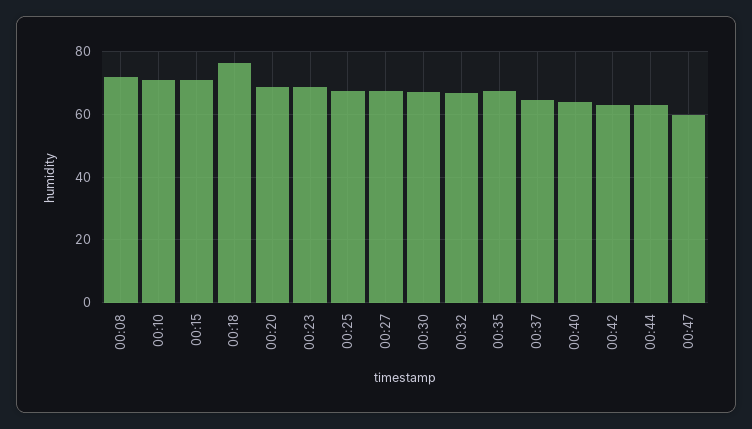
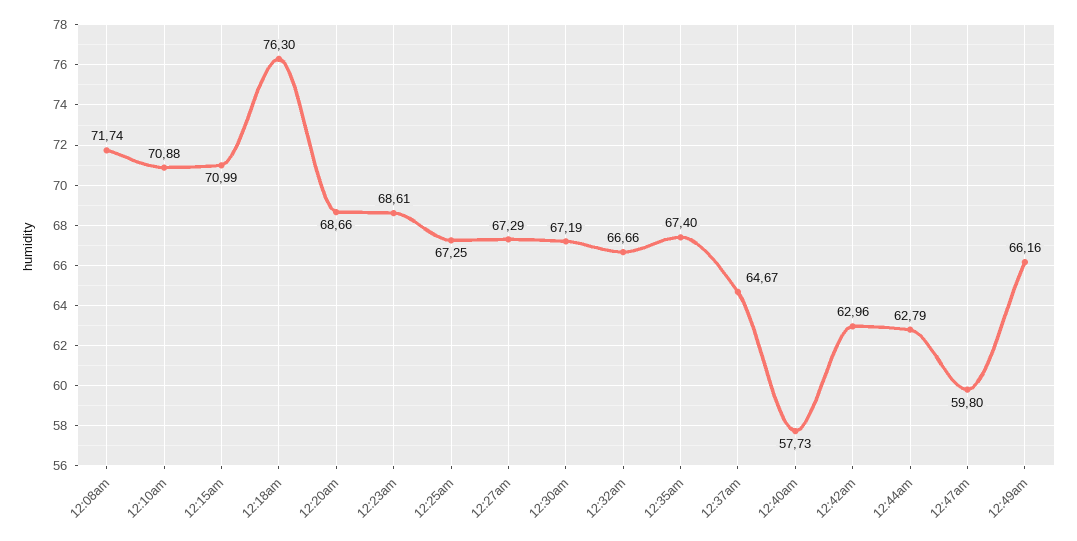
00:40: 64 -> 57.73
12:49am: none -> 66.16

